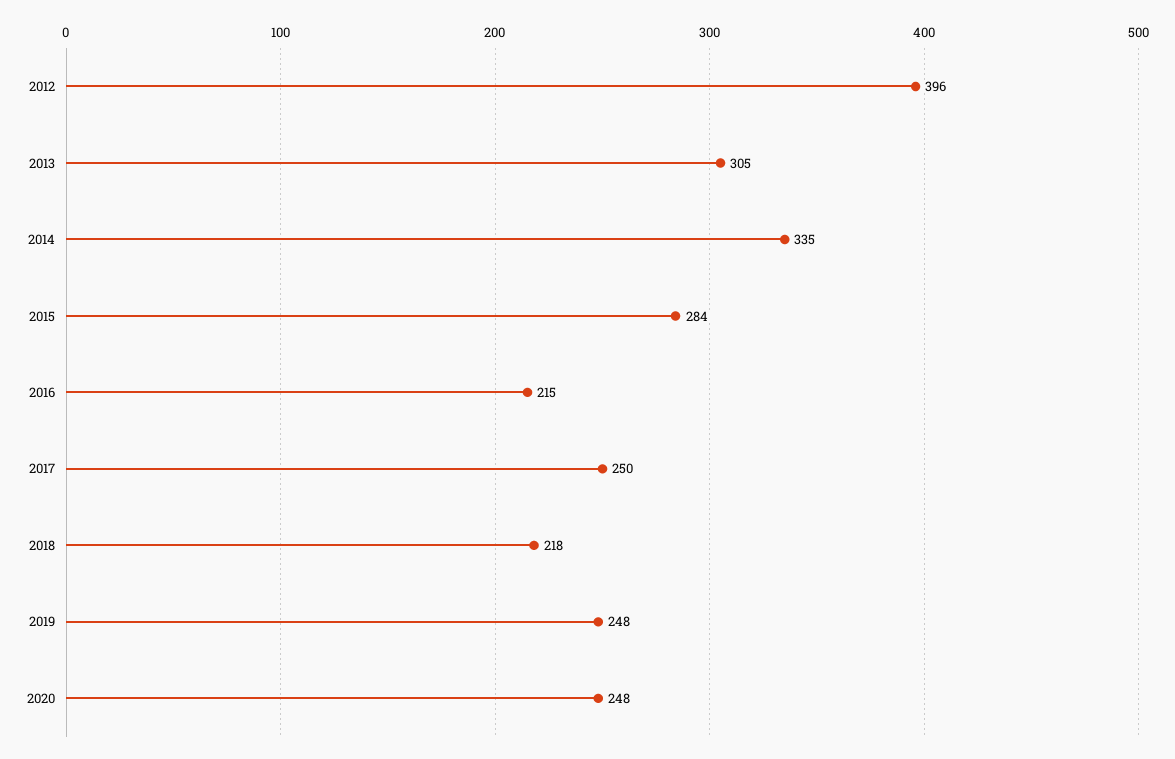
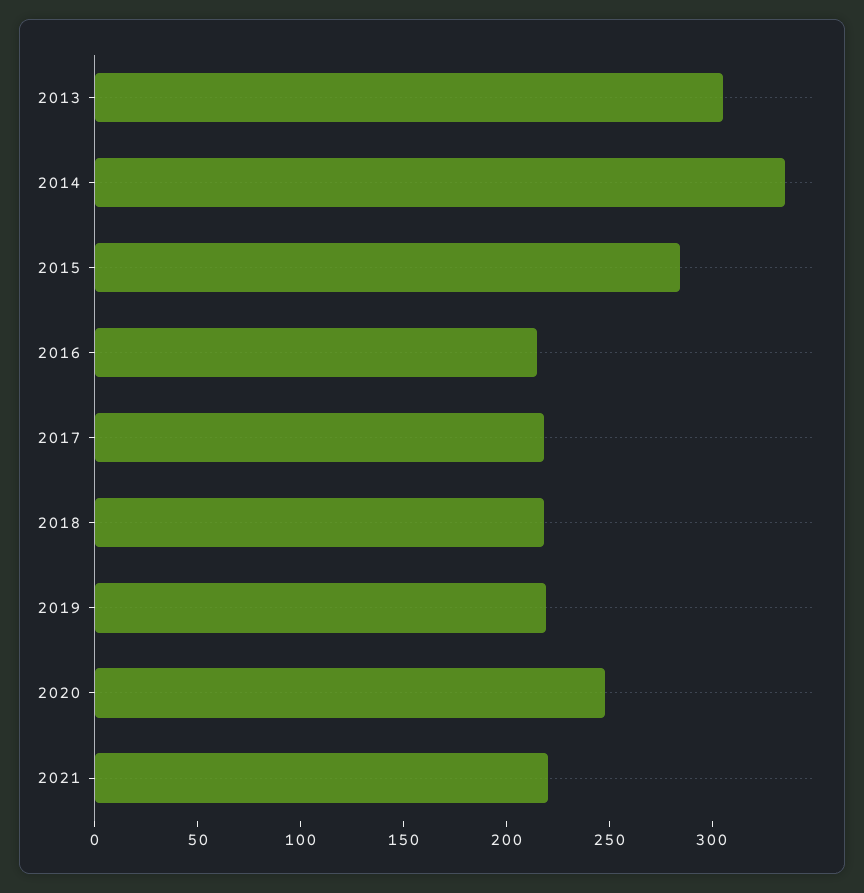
2012: 396 -> none
2017: 250 -> 220
2019: 248 -> 220
2021: none -> 220

